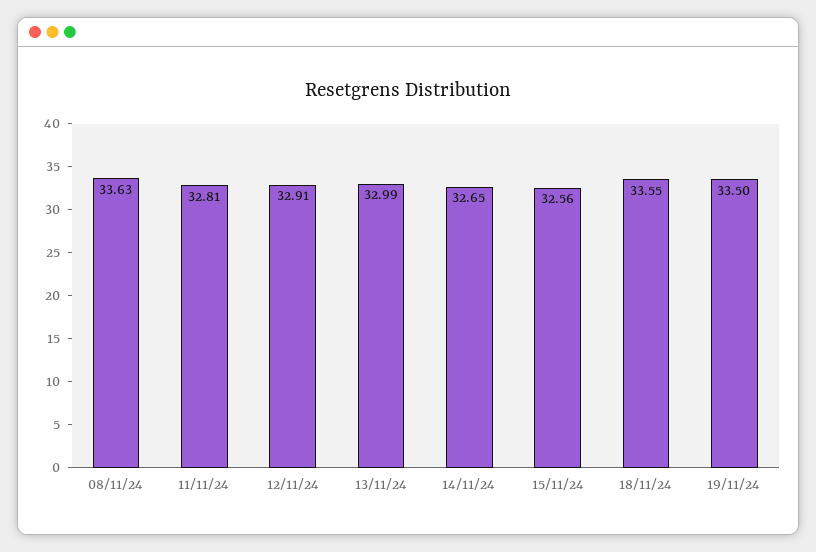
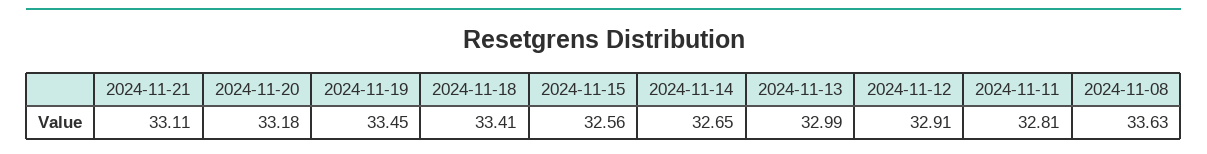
18/11/24: 33.55 -> 33.41
19/11/24: 33.5 -> 33.45
2024-11-21: none -> 33.11
2024-11-20: none -> 33.18

